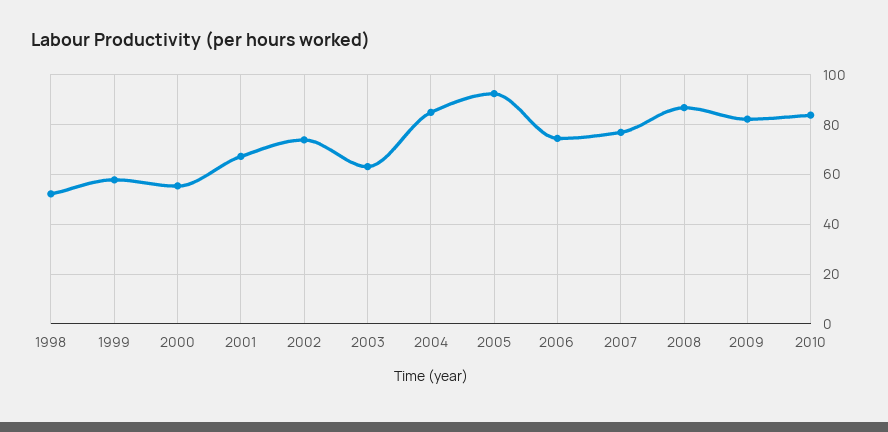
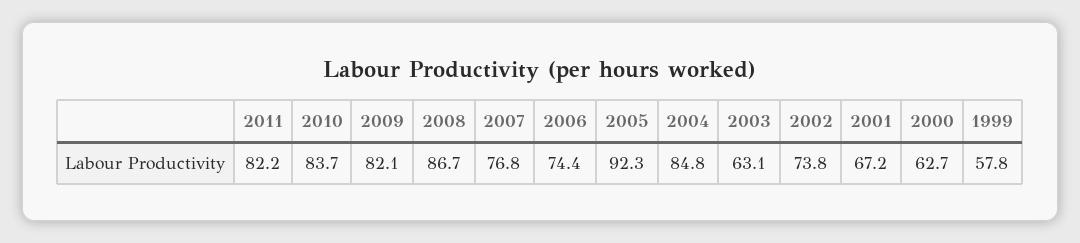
1998: 52.5 -> none
2000: 55 -> 62.7
2011: none -> 82.2

